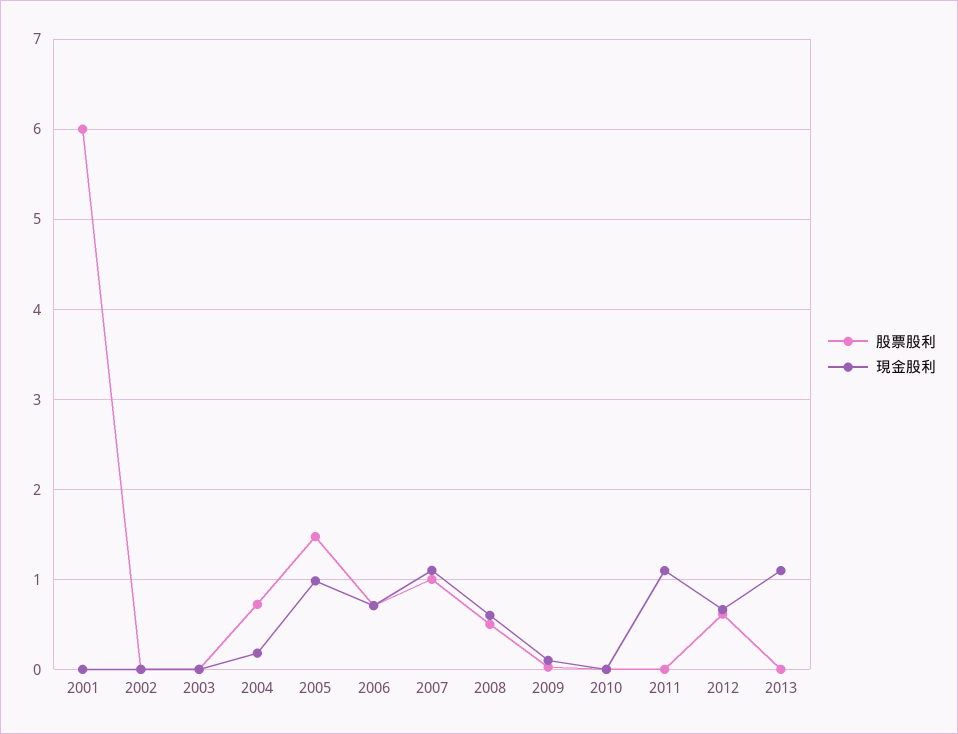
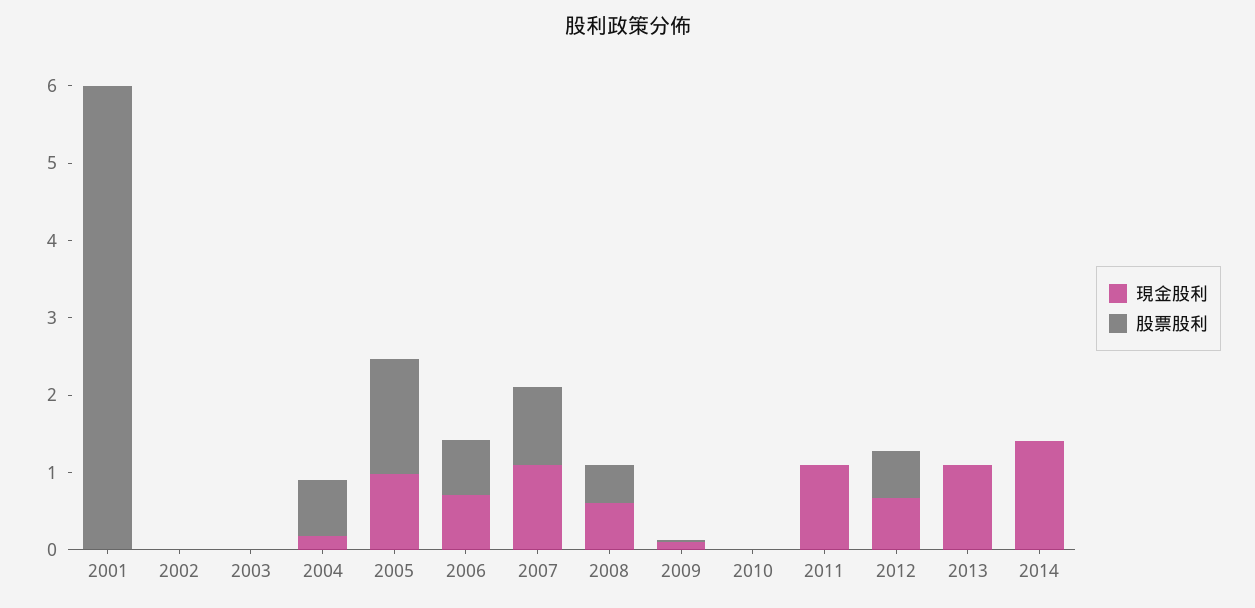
現金股利, 2014: none -> 1.4
股票股利, 2014: none -> 0

